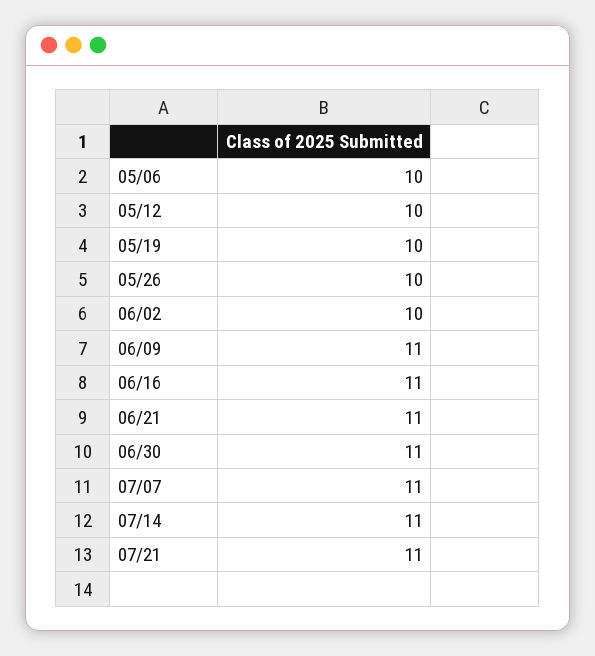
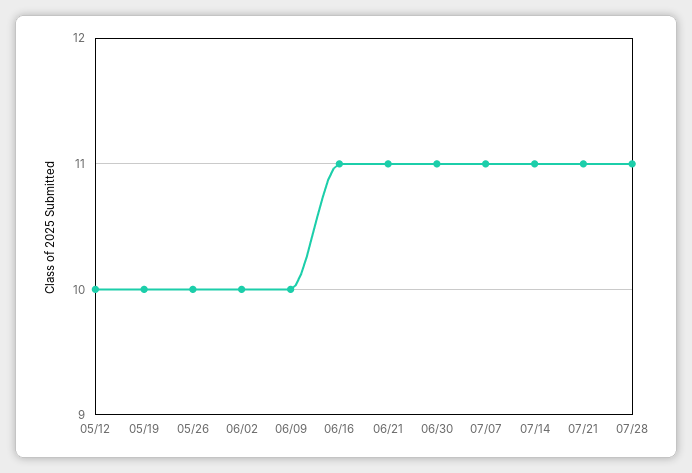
05/06: 10 -> none
06/09: 11 -> 10
07/28: none -> 11

